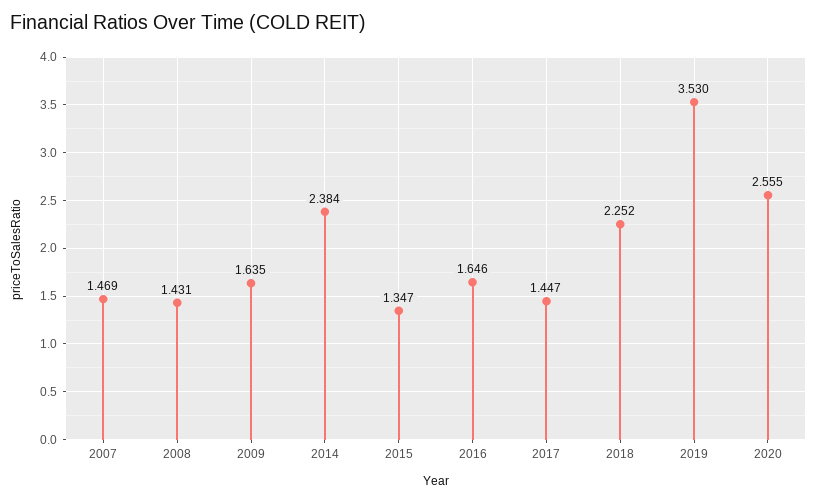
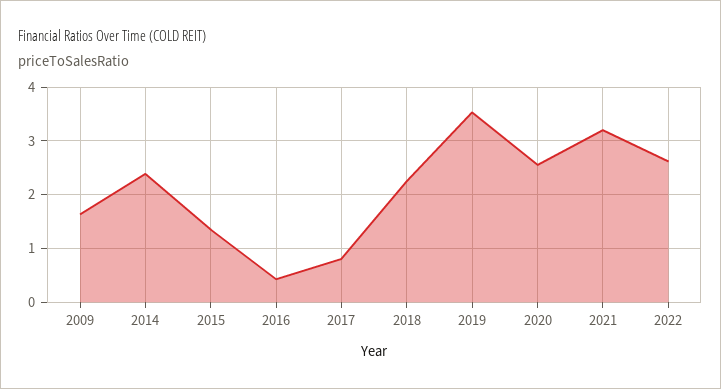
2007: 1.469 -> none
2008: 1.431 -> none
2016: 1.646 -> 0.4
2017: 1.447 -> 0.8
2021: none -> 3.2
2022: none -> 2.6

